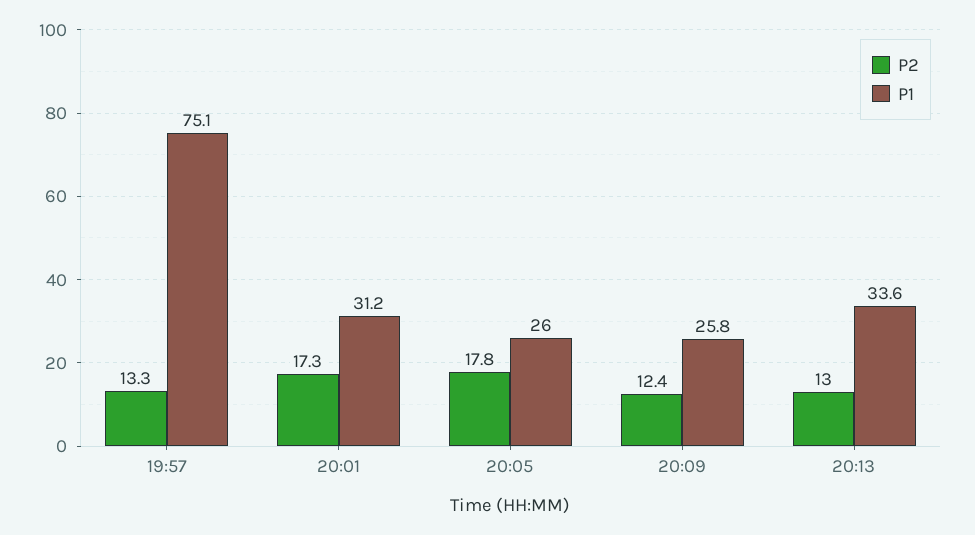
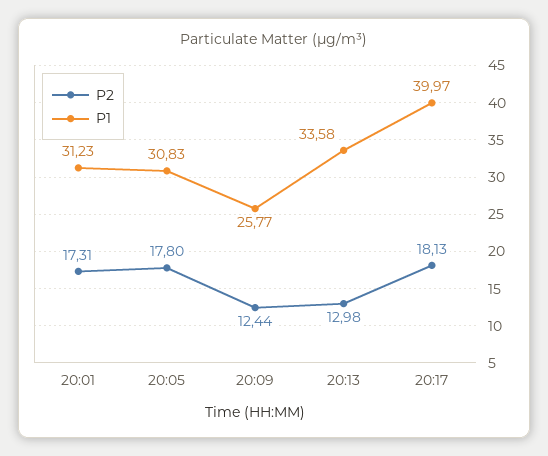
P2, 19:57: 13.3 -> none
P1, 19:57: 75.1 -> none
P1, 20:05: 26 -> 30.83
P2, 20:17: none -> 18.13
P1, 20:17: none -> 39.97

